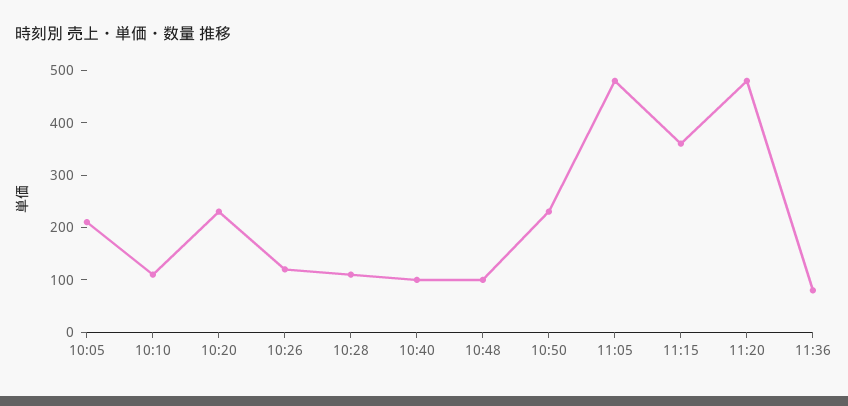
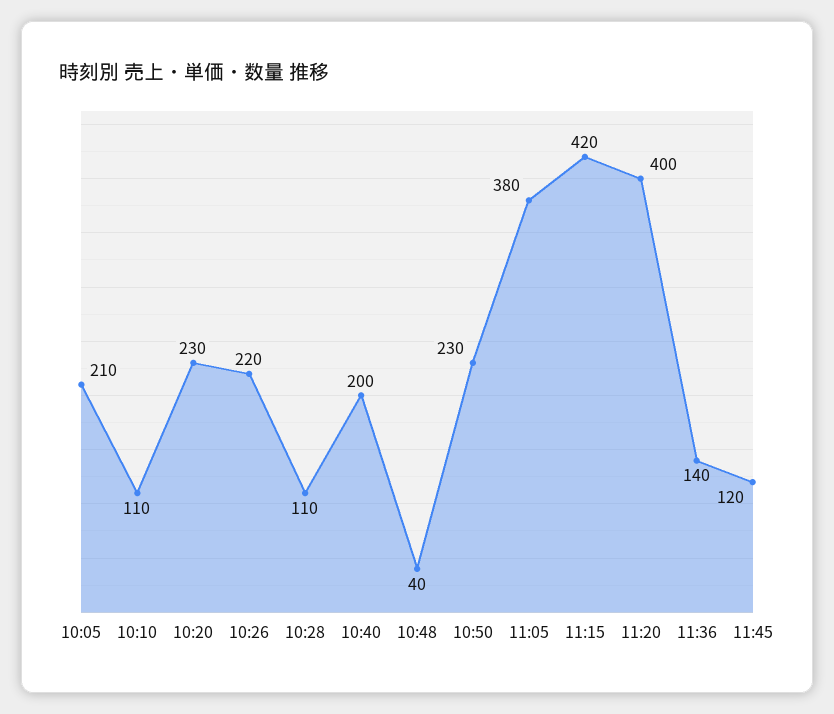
10:26: 120 -> 220
10:40: 100 -> 200
10:48: 100 -> 40
11:05: 480 -> 380
11:15: 360 -> 420
11:20: 480 -> 400
11:36: 80 -> 140
11:45: none -> 120

